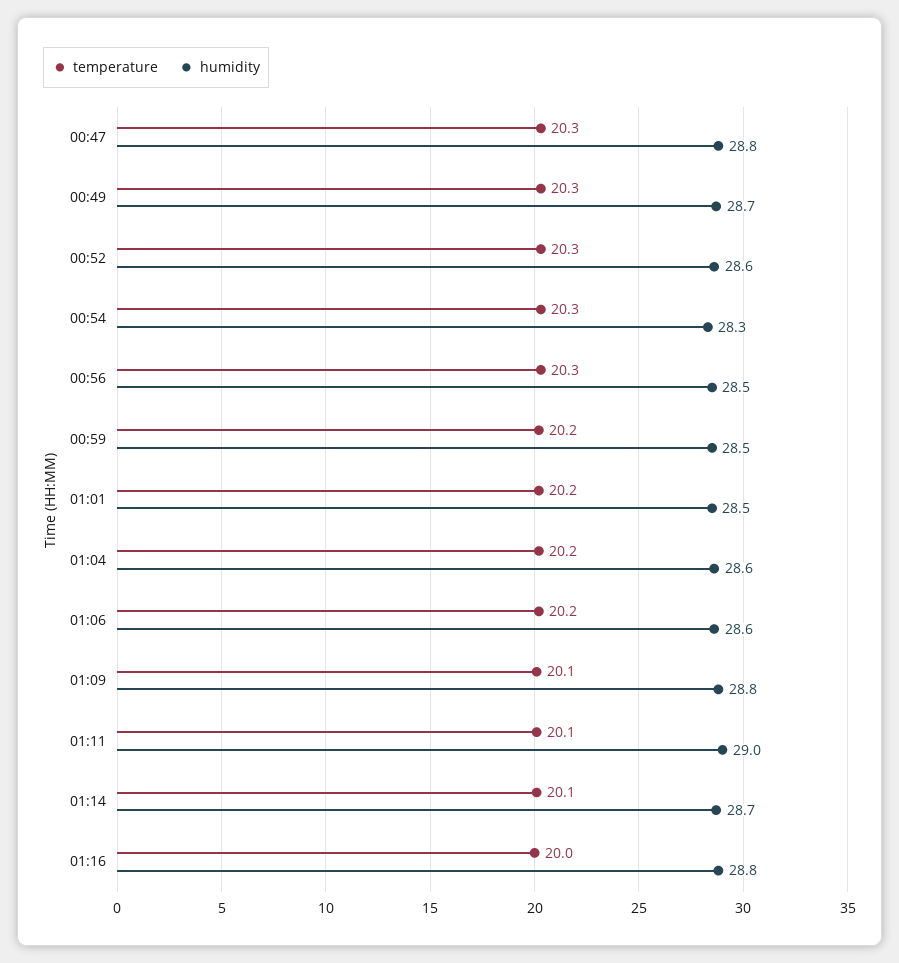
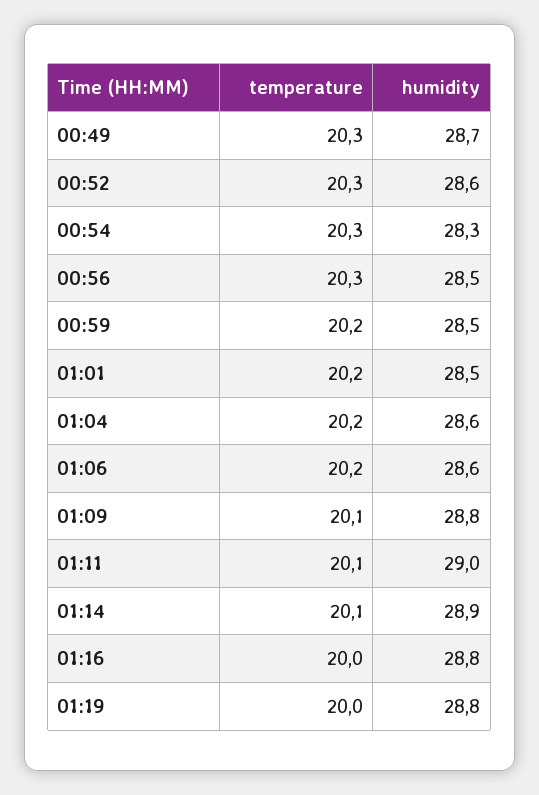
temperature, 00:47: 20.3 -> none
humidity, 00:47: 28.8 -> none
humidity, 01:14: 28.7 -> 28.9
temperature, 01:19: none -> 20
humidity, 01:19: none -> 28.8

